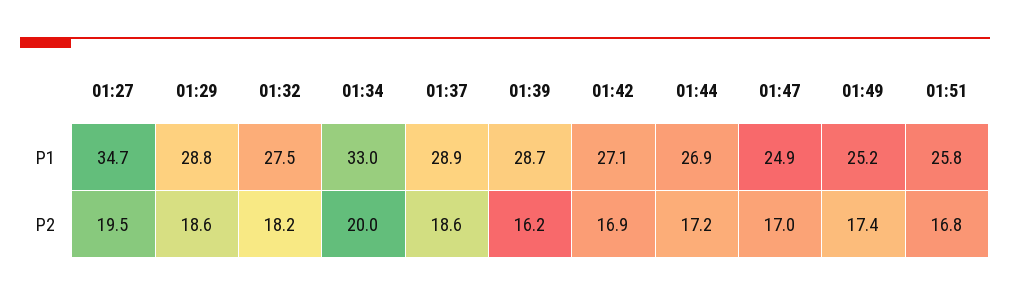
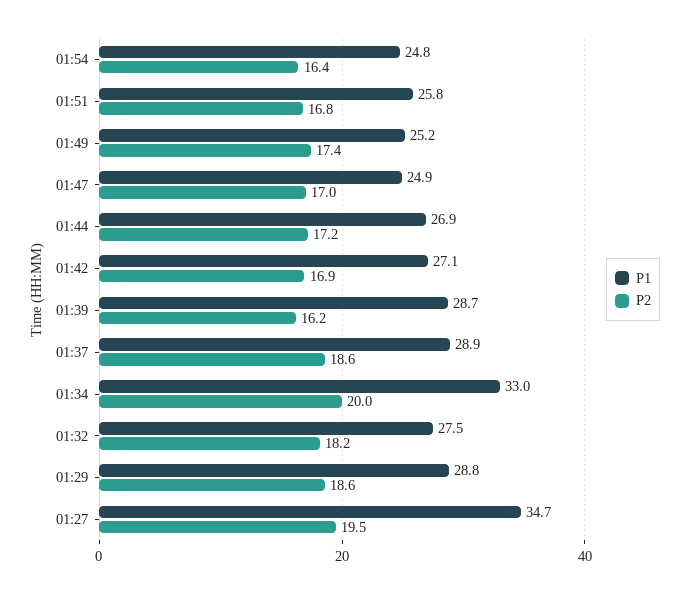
P1, 01:54: none -> 24.8
P2, 01:54: none -> 16.4

